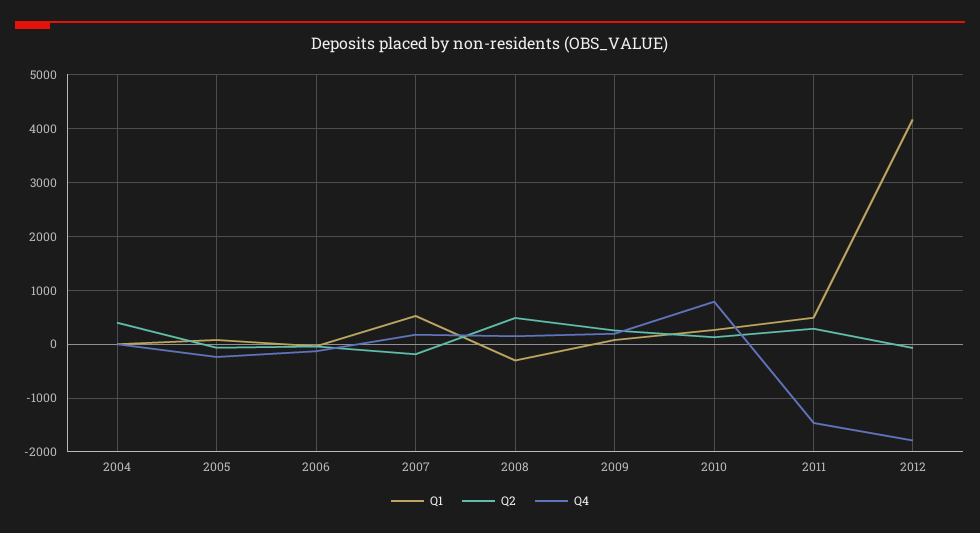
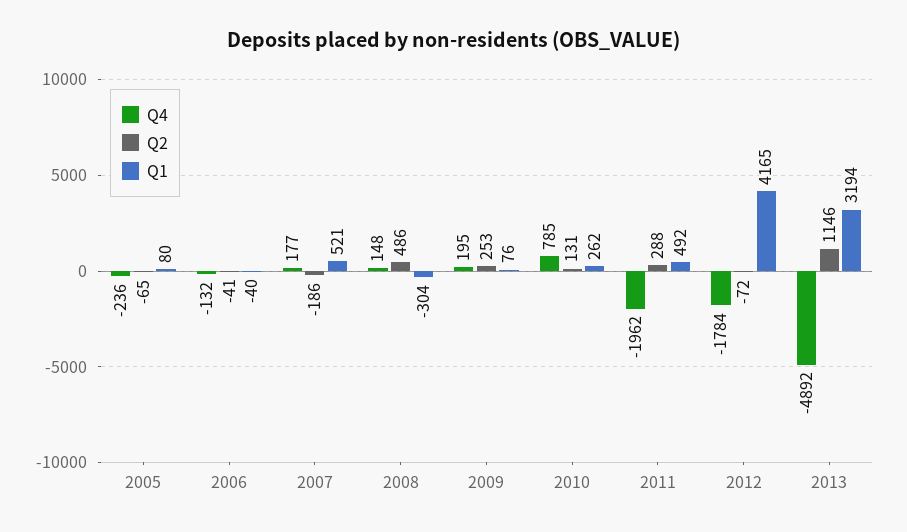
Q1, 2004: 0 -> none
Q2, 2004: 400 -> none
Q4, 2004: 0 -> none
Q4, 2011: -1400 -> -1962
Q4, 2013: none -> -4892
Q2, 2013: none -> 1146
Q1, 2013: none -> 3194

